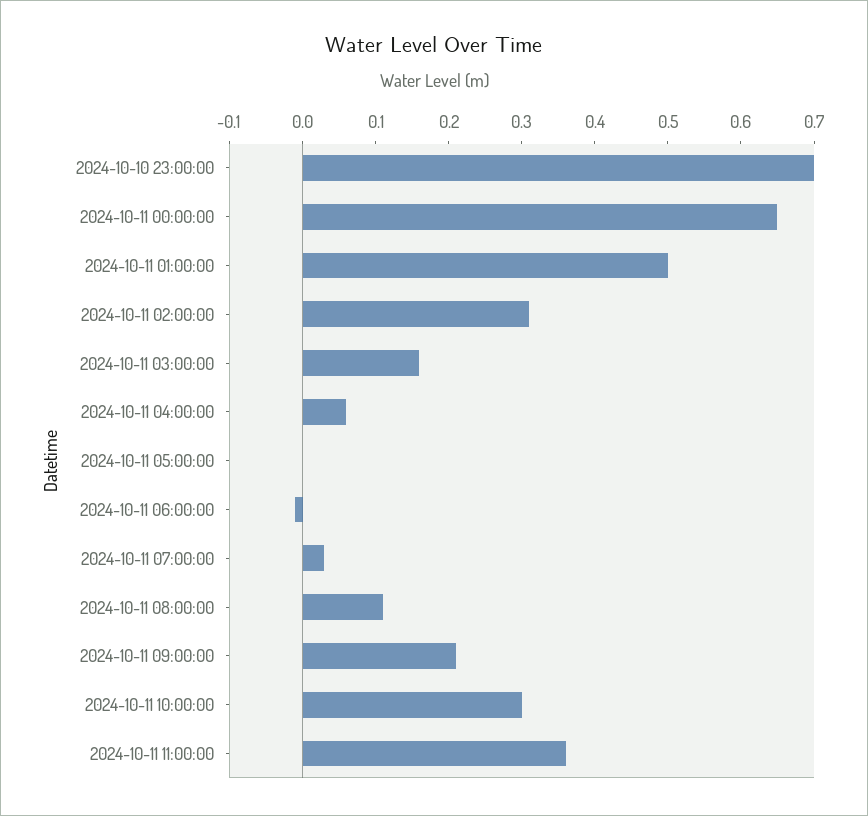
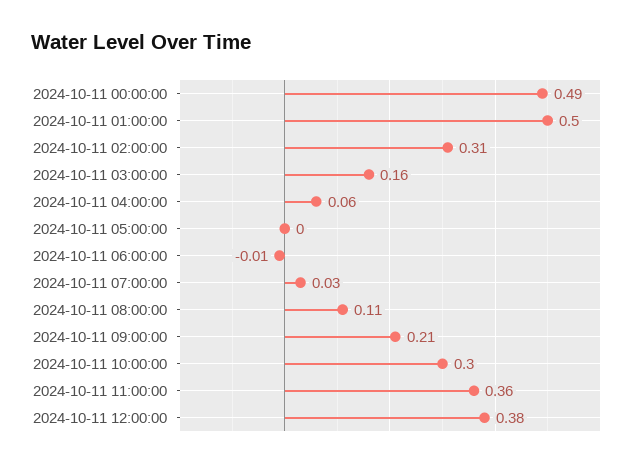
2024-10-10 23:00:00: 0.7 -> none
2024-10-11 00:00:00: 0.65 -> 0.49
2024-10-11 12:00:00: none -> 0.38

